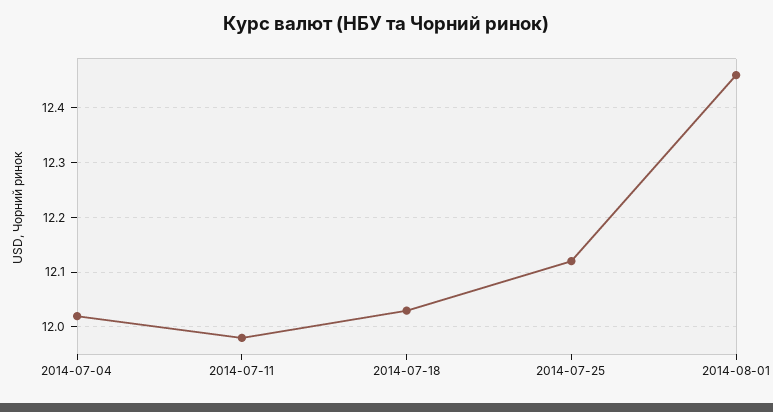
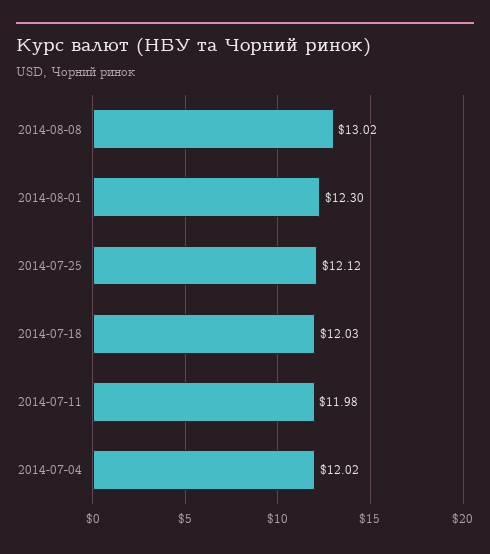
2014-08-01: 12.45 -> 12.3
2014-08-08: none -> 13.02

